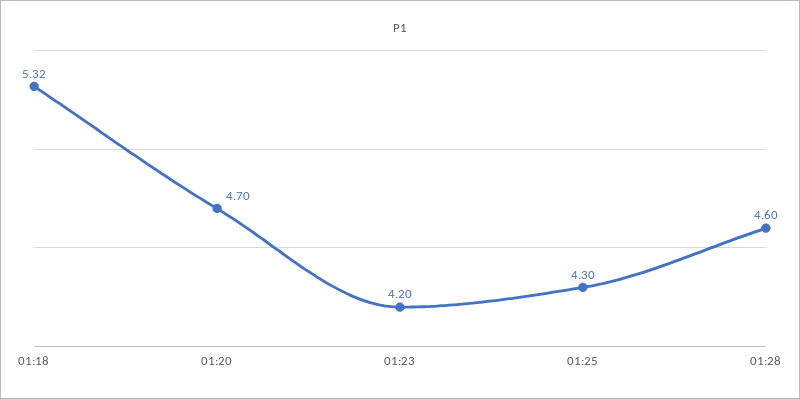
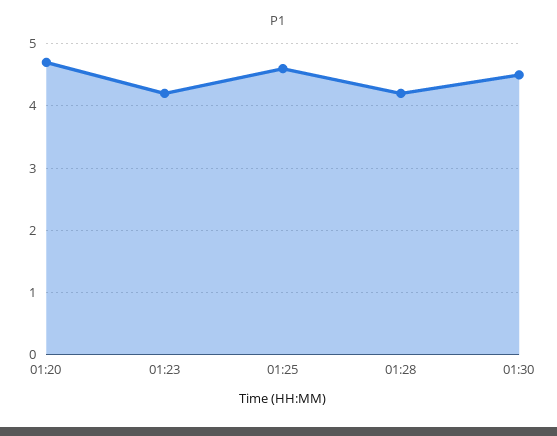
01:18: 5.32 -> none
01:25: 4.3 -> 4.6
01:28: 4.6 -> 4.2
01:30: none -> 4.5

